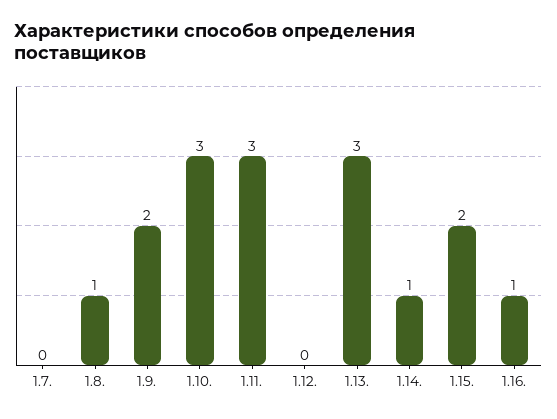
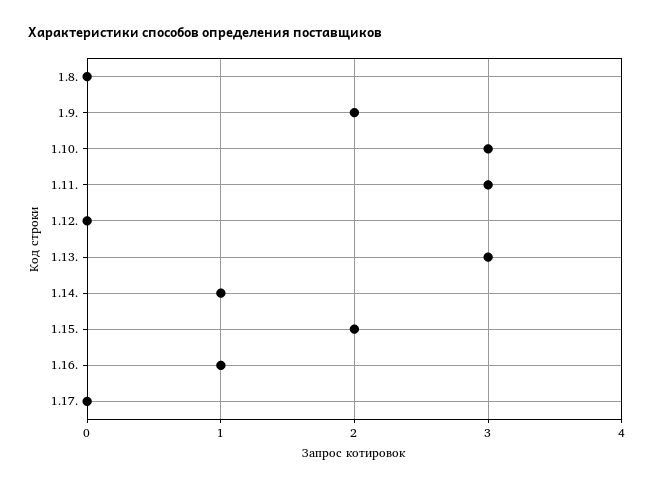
1.7.: 0 -> none
1.8.: 1 -> 0
1.17.: none -> 0

